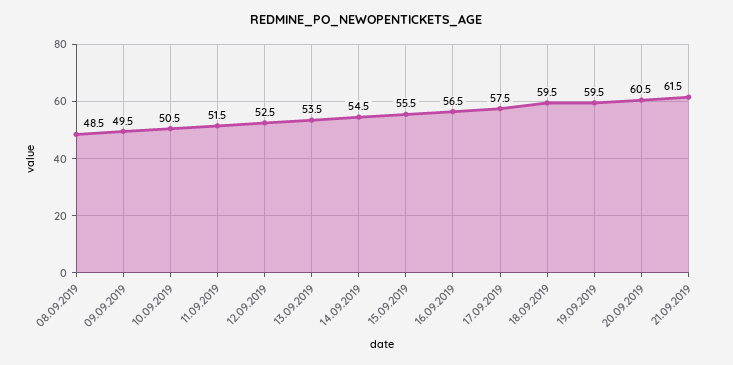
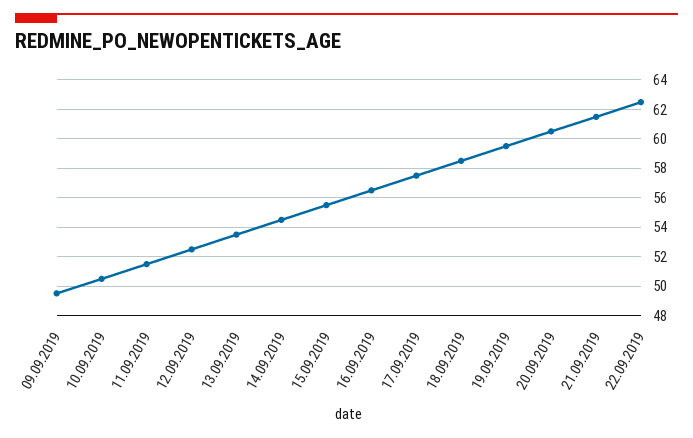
08.09.2019: 48.5 -> none
18.09.2019: 59.5 -> 58.5
22.09.2019: none -> 62.5

